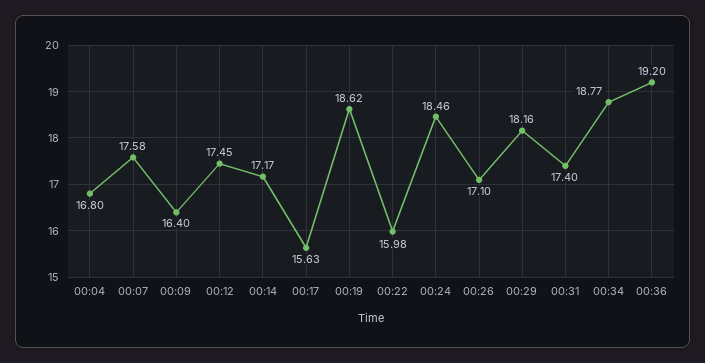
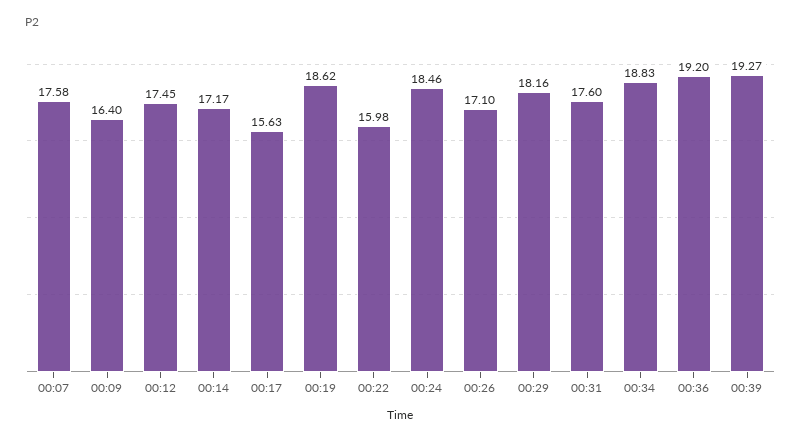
00:04: 16.8 -> none
00:31: 17.4 -> 17.6
00:34: 18.77 -> 18.83
00:39: none -> 19.27

